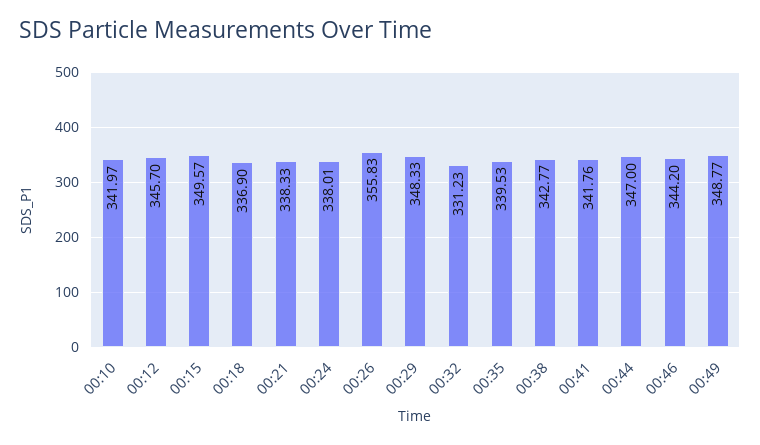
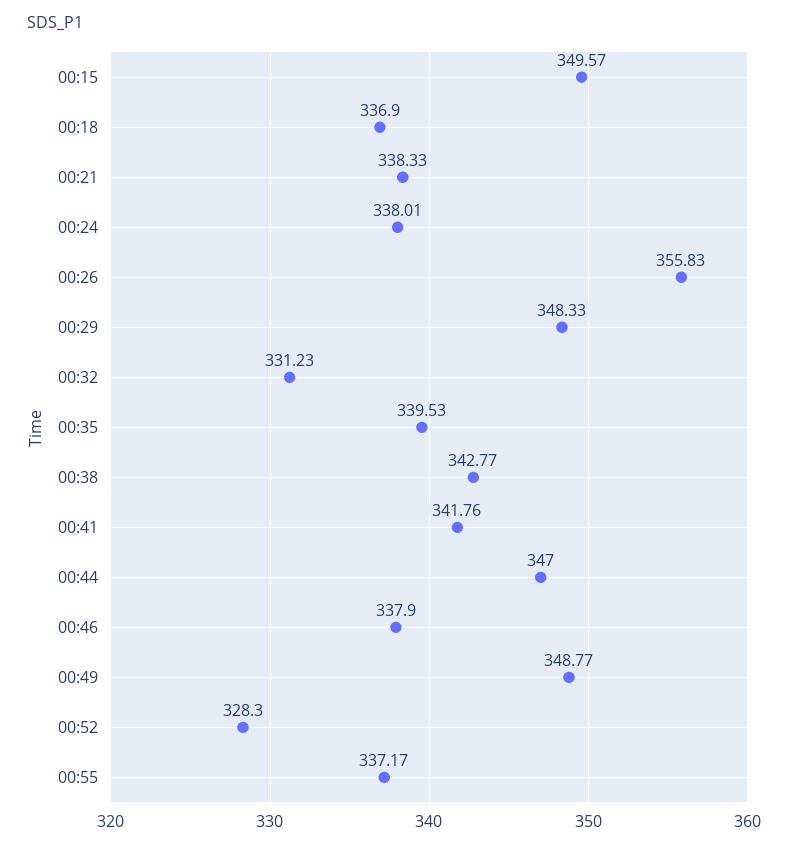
00:10: 341.97 -> none
00:12: 345.7 -> none
00:46: 344.2 -> 337.9
00:52: none -> 328.3
00:55: none -> 337.17

